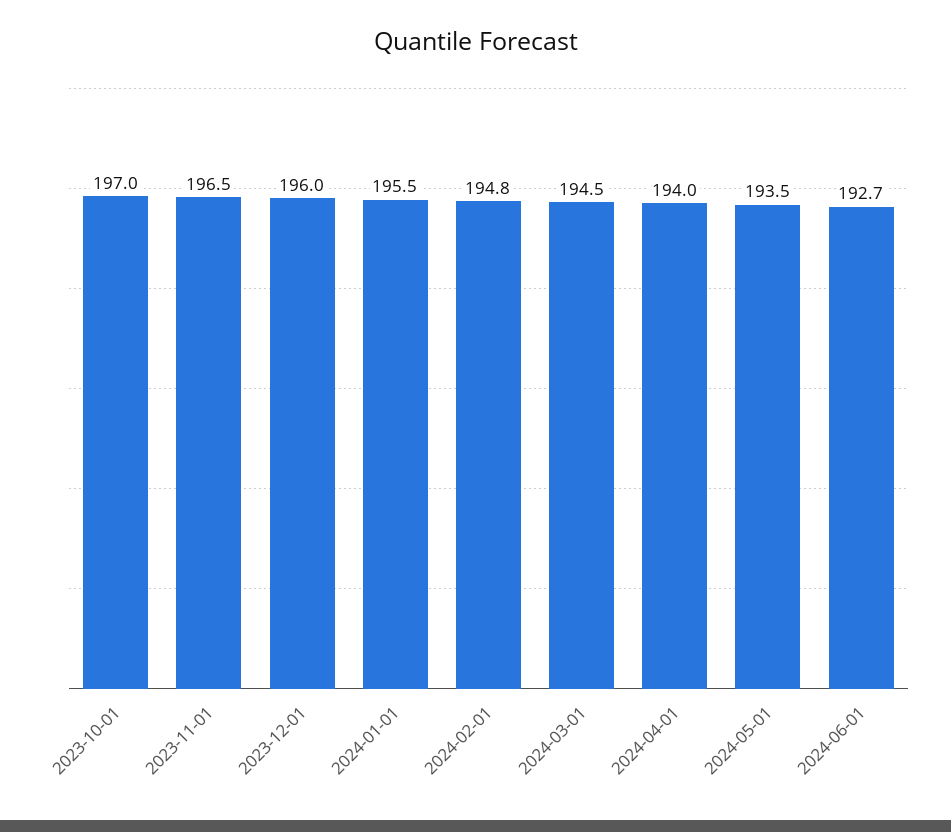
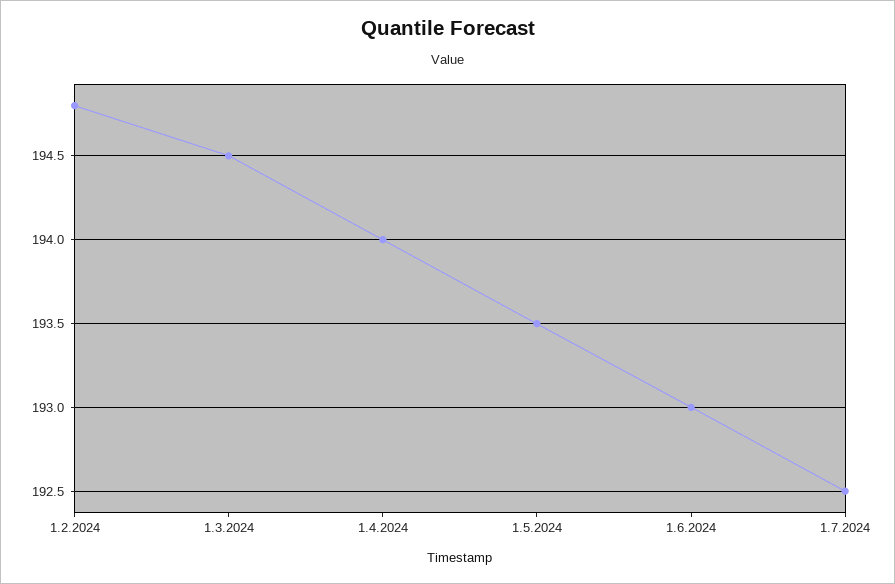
2023-10-01: 197 -> none
2023-11-01: 196.5 -> none
2023-12-01: 196 -> none
2024-01-01: 195.5 -> none
2024-06-01: 192.7 -> 193
1.7.2024: none -> 192.5

